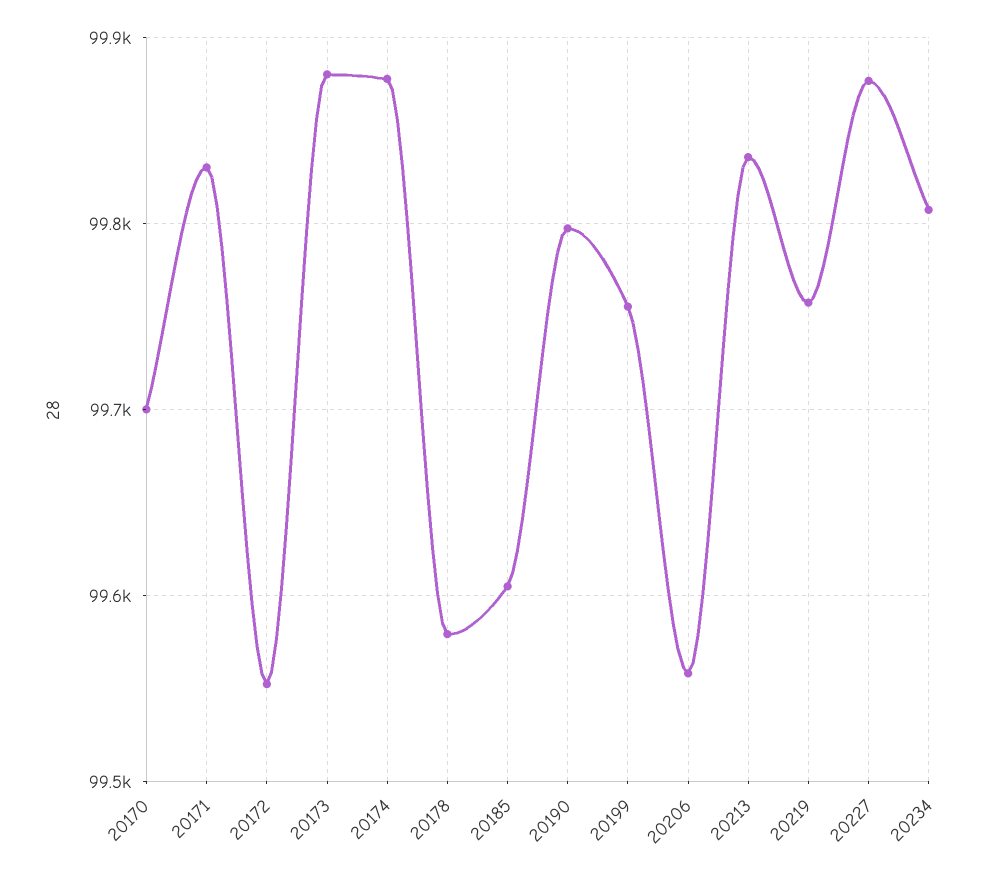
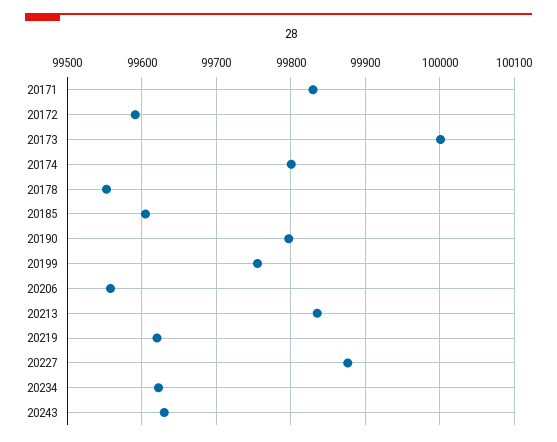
20170: 99700 -> none
20172: 99550 -> 99590
20173: 99880 -> 100000
20174: 99880 -> 99800
20178: 99580 -> 99550
20219: 99760 -> 99620
20234: 99810 -> 99620
20243: none -> 99630

